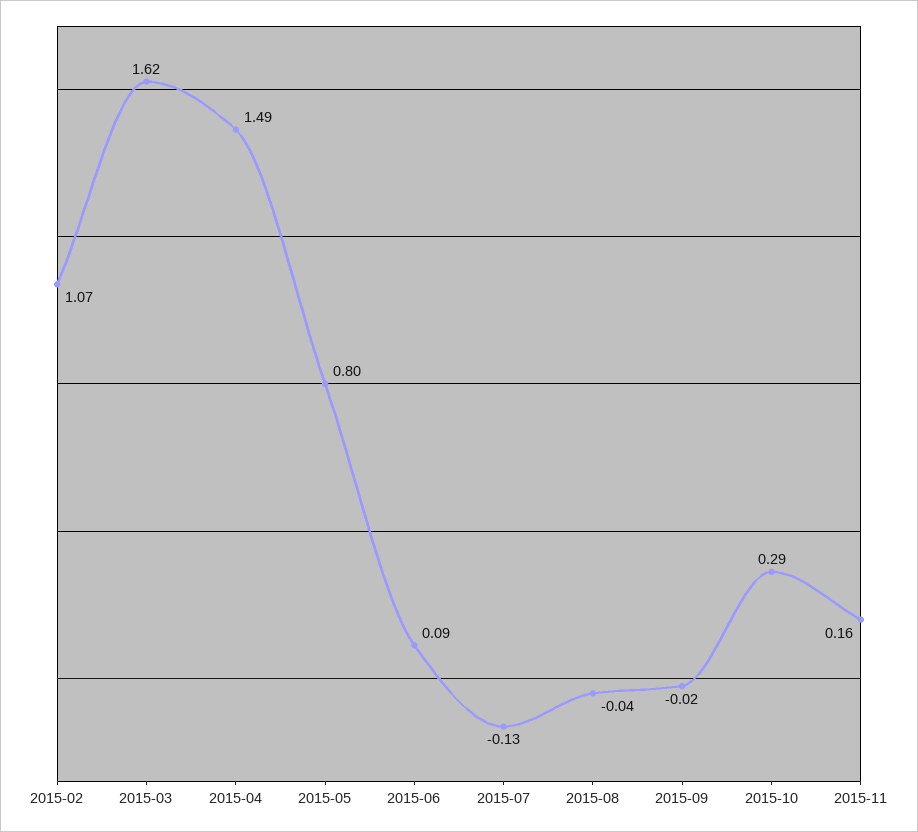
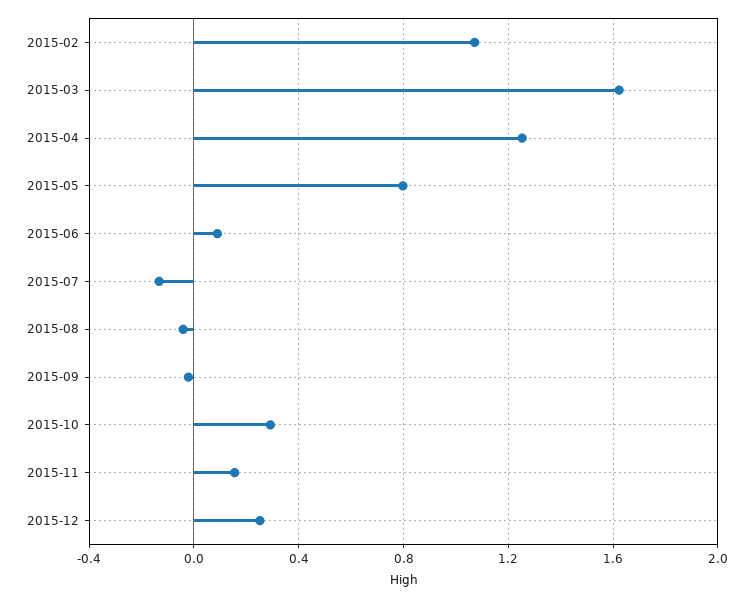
2015-04: 1.49 -> 1.25
2015-12: none -> 0.25

